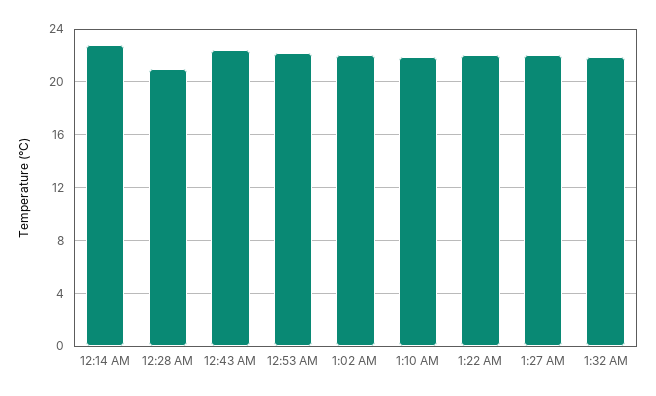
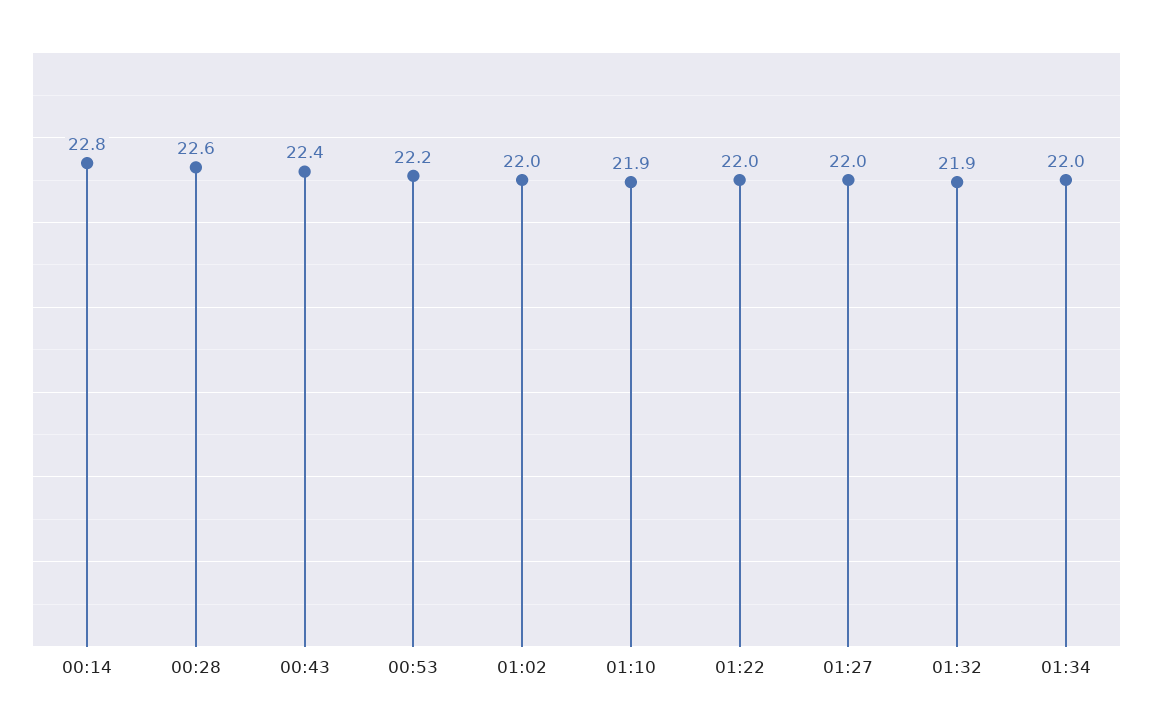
12:28 AM: 21 -> 22.6
01:34: none -> 22

